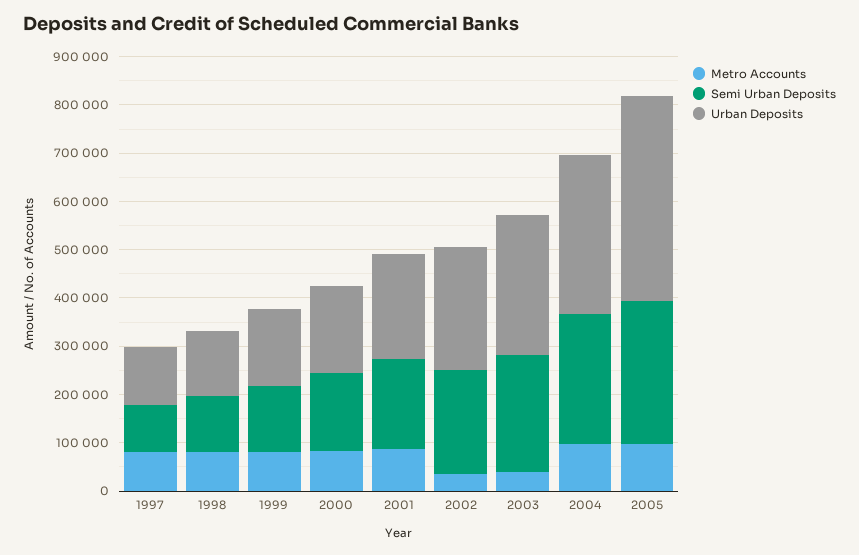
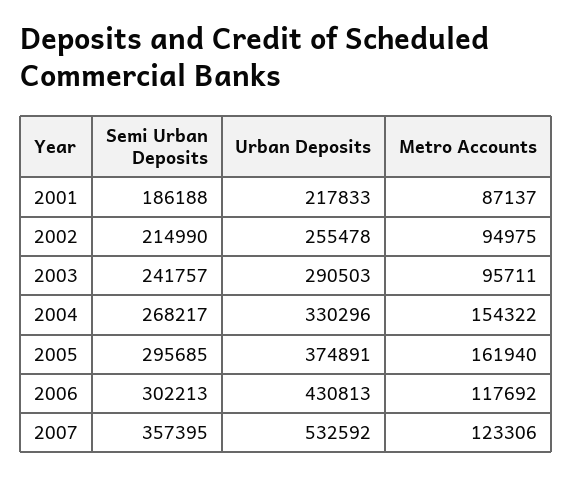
Metro Accounts, 1997: 80000 -> none
Semi Urban Deposits, 1997: 100000 -> none
Urban Deposits, 1997: 120000 -> none
Metro Accounts, 1998: 80000 -> none
Semi Urban Deposits, 1998: 120000 -> none
Urban Deposits, 1998: 140000 -> none
Metro Accounts, 1999: 80000 -> none
Semi Urban Deposits, 1999: 140000 -> none
Urban Deposits, 1999: 160000 -> none
Metro Accounts, 2000: 80000 -> none
Semi Urban Deposits, 2000: 160000 -> none
Urban Deposits, 2000: 180000 -> none
Metro Accounts, 2002: 40000 -> 94975
Metro Accounts, 2003: 40000 -> 95711
Metro Accounts, 2004: 100000 -> 154322
Metro Accounts, 2005: 100000 -> 161940
Urban Deposits, 2005: 420000 -> 374891
Semi Urban Deposits, 2006: none -> 302213
Urban Deposits, 2006: none -> 430813
Metro Accounts, 2006: none -> 117692
Semi Urban Deposits, 2007: none -> 357395
Urban Deposits, 2007: none -> 532592
Metro Accounts, 2007: none -> 123306

